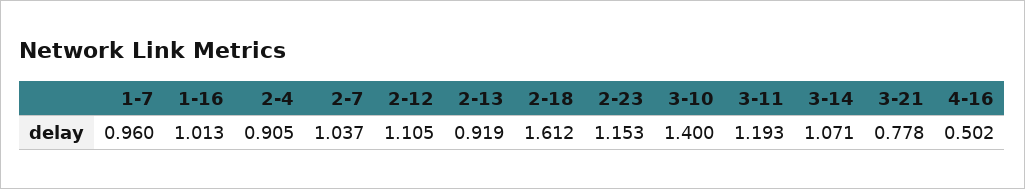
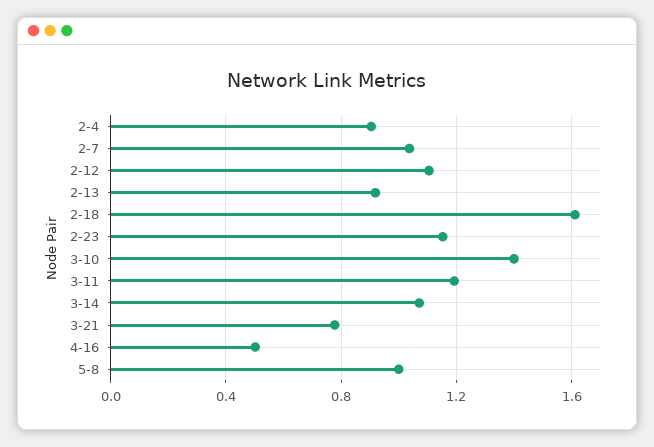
1-7: 0.96 -> none
1-16: 1.013 -> none
5-8: none -> 1

